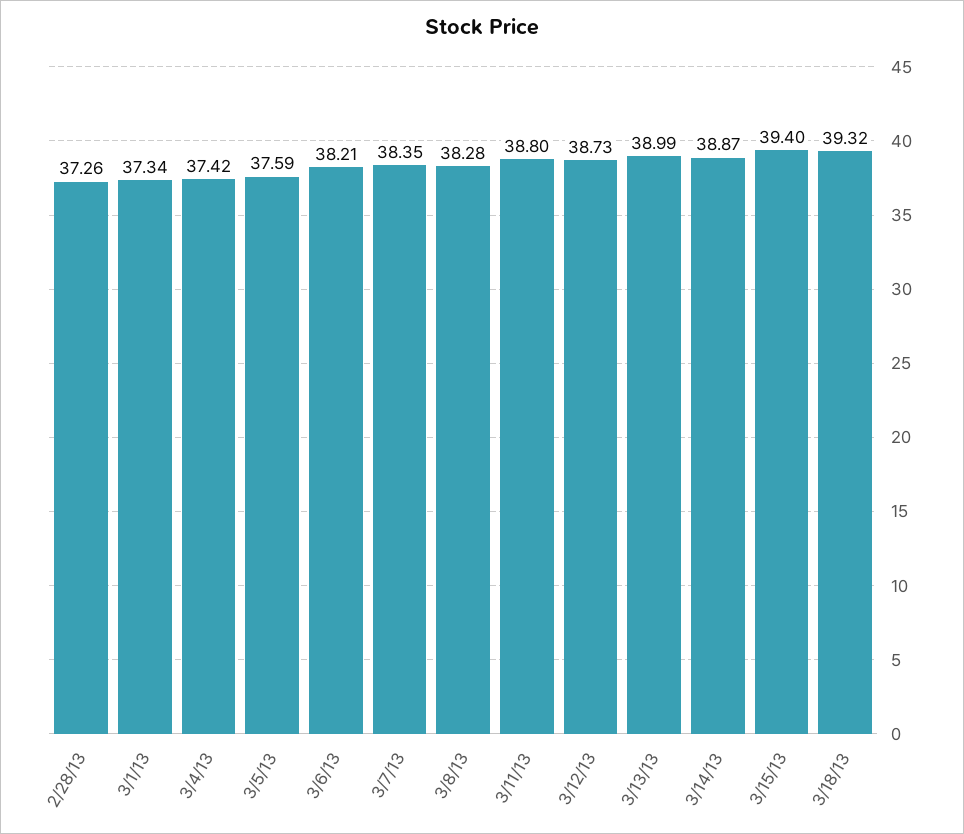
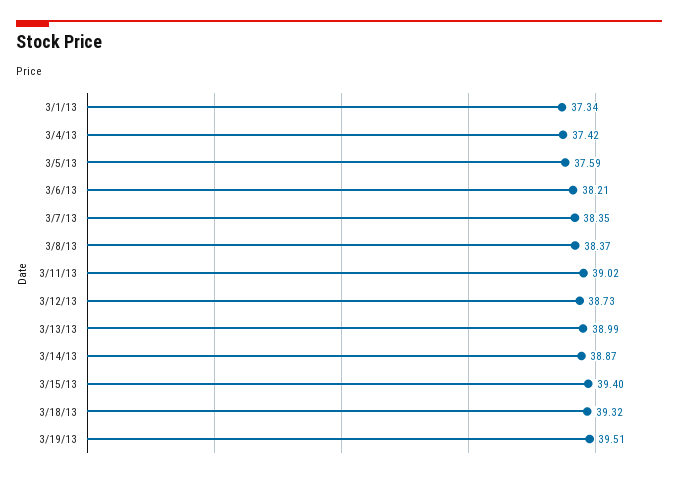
2/28/13: 37.26 -> none
3/8/13: 38.28 -> 38.37
3/11/13: 38.8 -> 39.02
3/19/13: none -> 39.51

